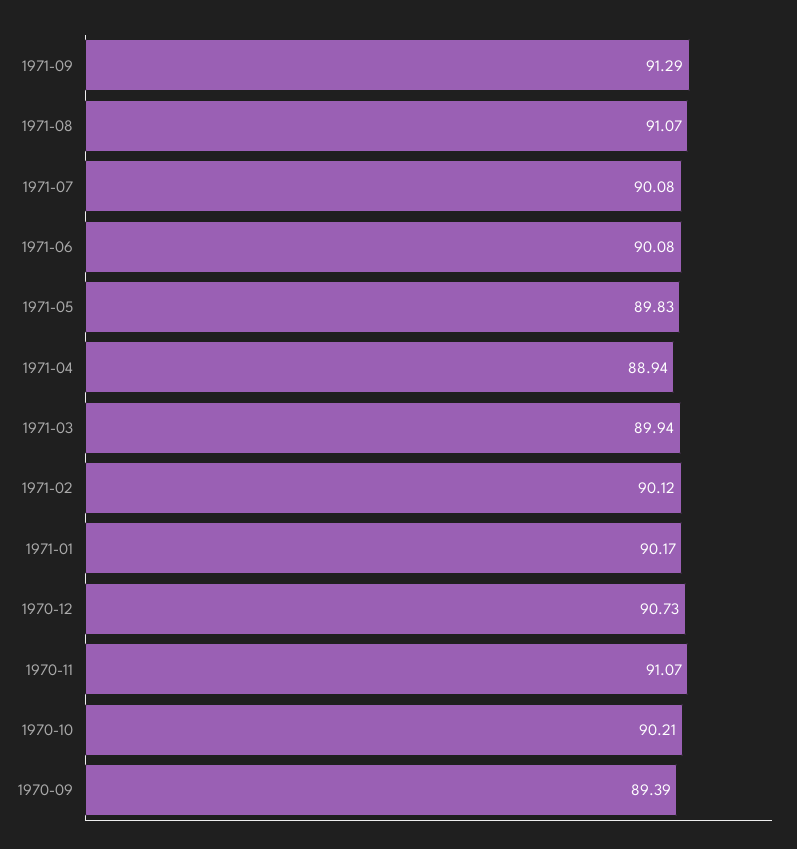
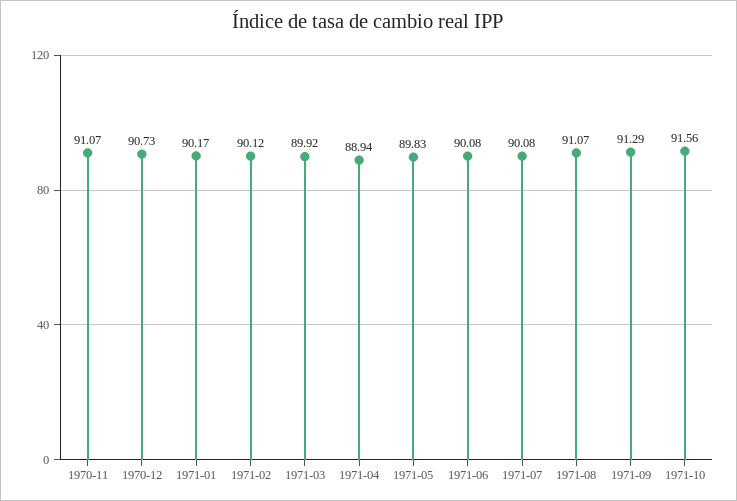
1971-03: 89.94 -> 89.92
1970-10: 90.21 -> none
1970-09: 89.39 -> none
1971-10: none -> 91.56

